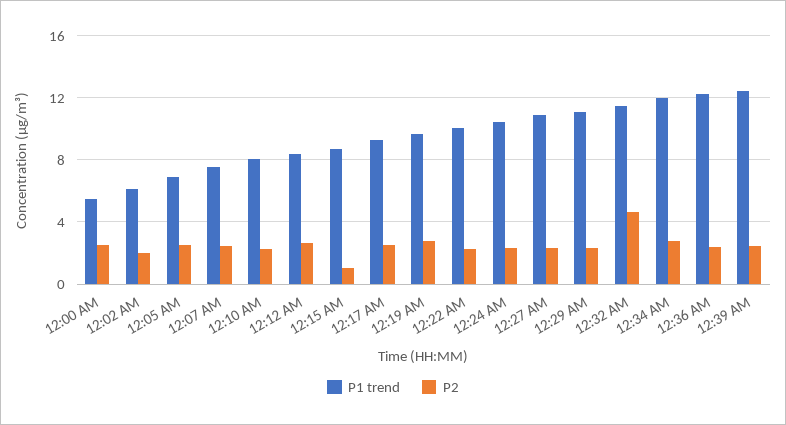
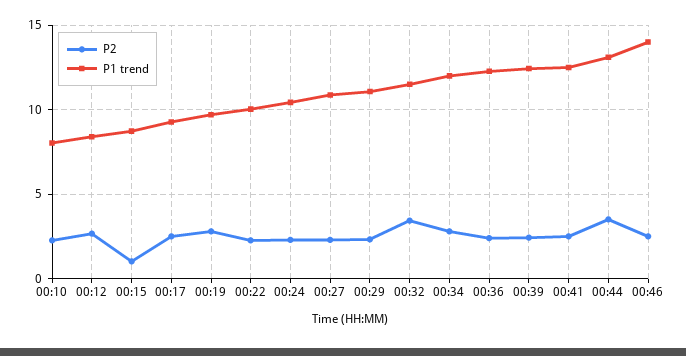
P1 trend, 12:00 AM: 5.5 -> none
P2, 12:00 AM: 2.5 -> none
P1 trend, 12:02 AM: 6 -> none
P2, 12:02 AM: 2 -> none
P1 trend, 12:05 AM: 7 -> none
P2, 12:05 AM: 2.5 -> none
P1 trend, 12:07 AM: 7.5 -> none
P2, 12:07 AM: 2.5 -> none
P2, 12:32 AM: 4.5 -> 3.5
P2, 00:41: none -> 2.5
P1 trend, 00:41: none -> 12.5
P2, 00:44: none -> 3.5
P1 trend, 00:44: none -> 13
P2, 00:46: none -> 2.5
P1 trend, 00:46: none -> 14

